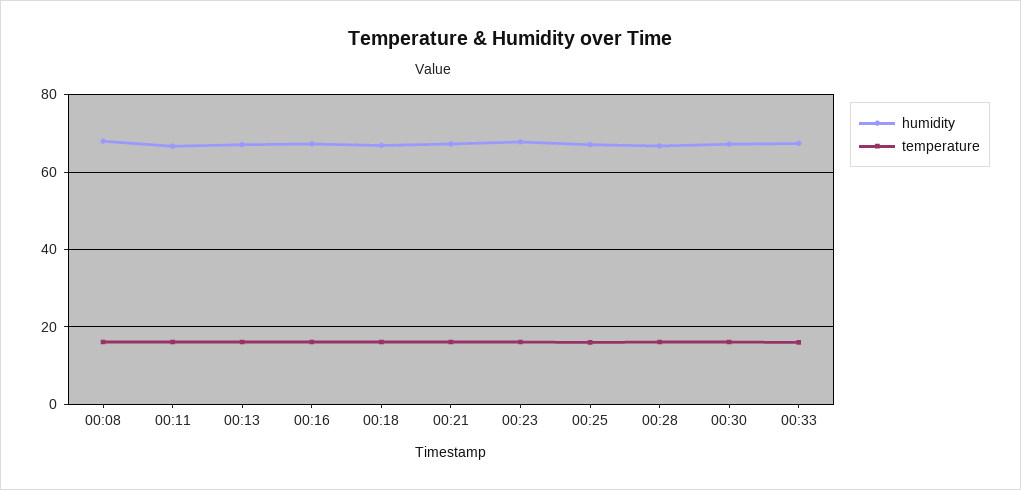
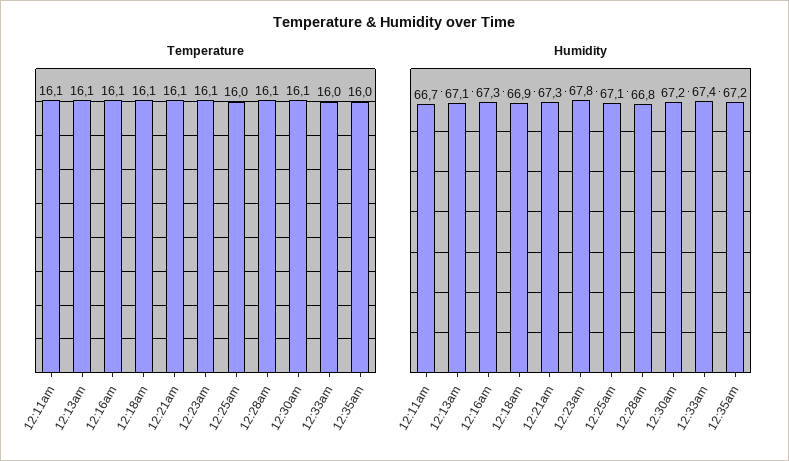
humidity, 00:08: 68 -> none
temperature, 00:08: 16 -> none
temperature, 12:35am: none -> 16
humidity, 12:35am: none -> 67.2

